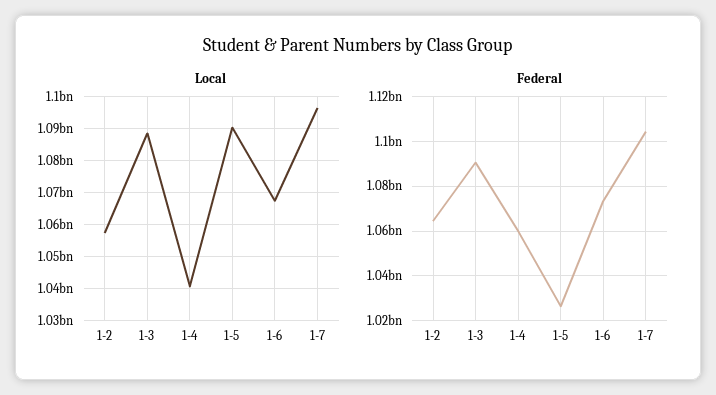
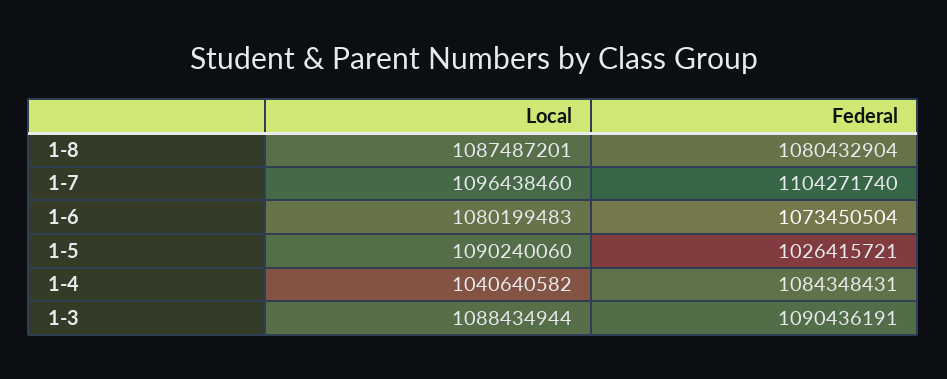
Local, 1-2: 1058000000 -> none
Local, 1-6: 1068000000 -> 1080199483
Federal, 1-2: 1065000000 -> none
Federal, 1-4: 1060000000 -> 1084348431
Local, 1-8: none -> 1087487201
Federal, 1-8: none -> 1080432904

